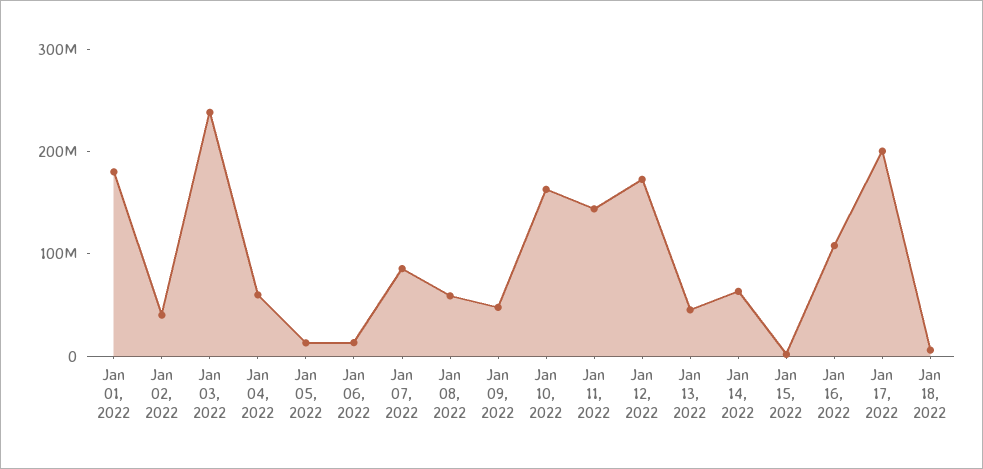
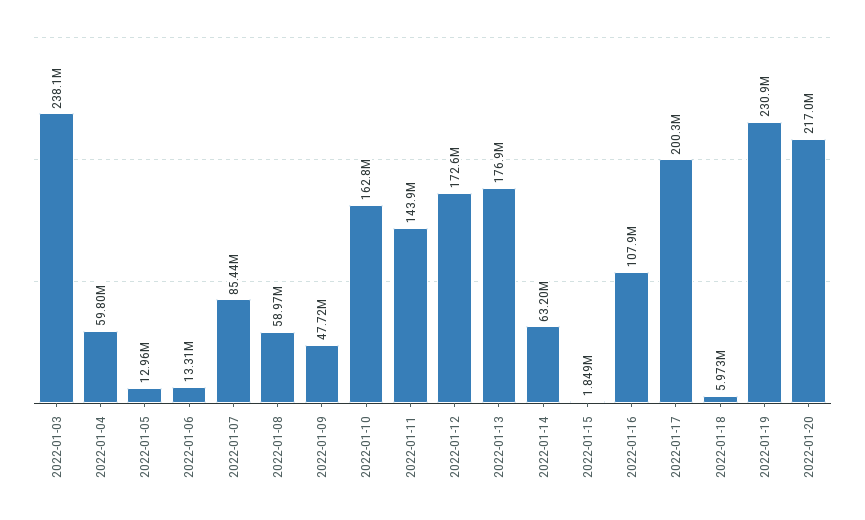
Jan 01, 2022: 180000000 -> none
Jan 02, 2022: 40000000 -> none
Jan 13, 2022: 40000000 -> 176900000
2022-01-19: none -> 230900000
2022-01-20: none -> 217000000

